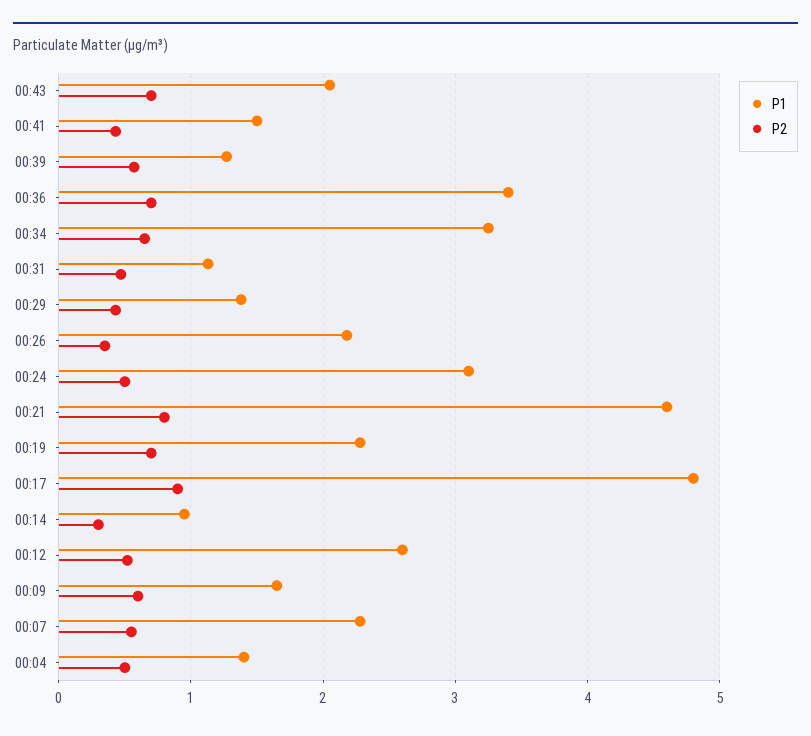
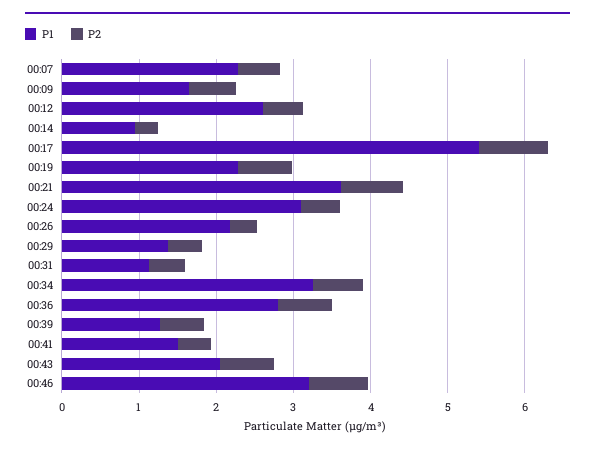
P1, 00:36: 3.4 -> 2.8
P1, 00:21: 4.6 -> 3.6
P1, 00:17: 4.8 -> 5.4
P1, 00:04: 1.4 -> none
P2, 00:04: 0.5 -> none
P1, 00:46: none -> 3.2
P2, 00:46: none -> 0.8

